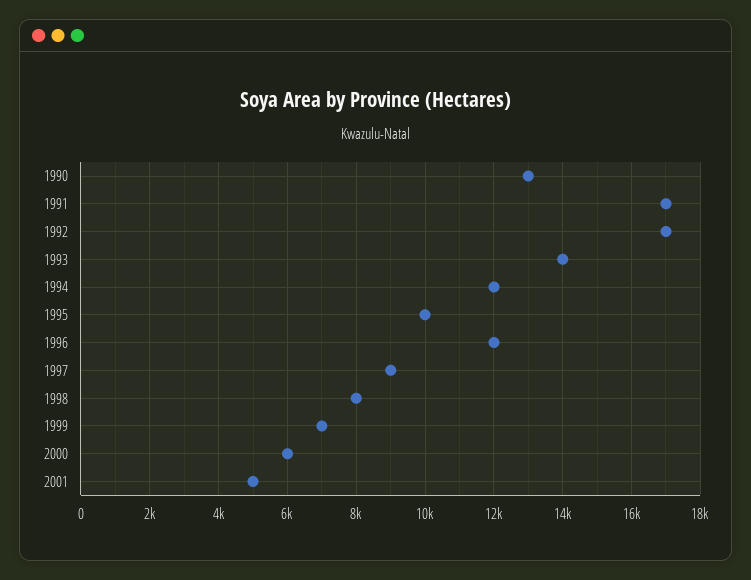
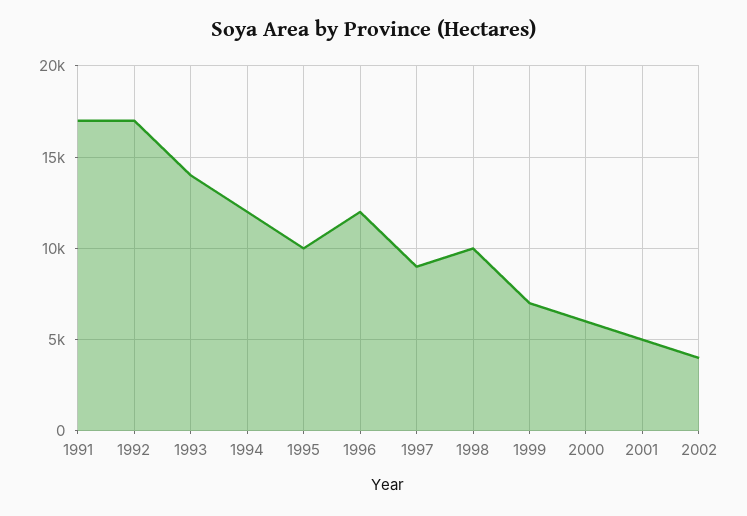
1990: 13000 -> none
1998: 8000 -> 10000
2002: none -> 4000

